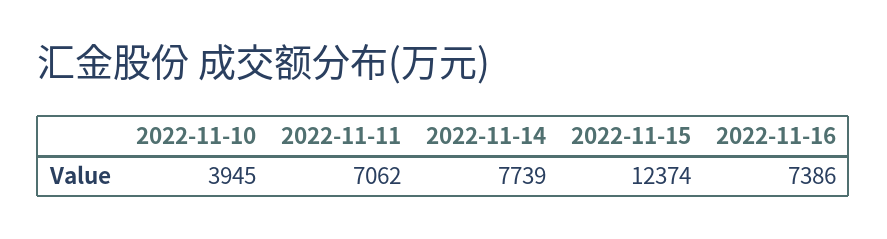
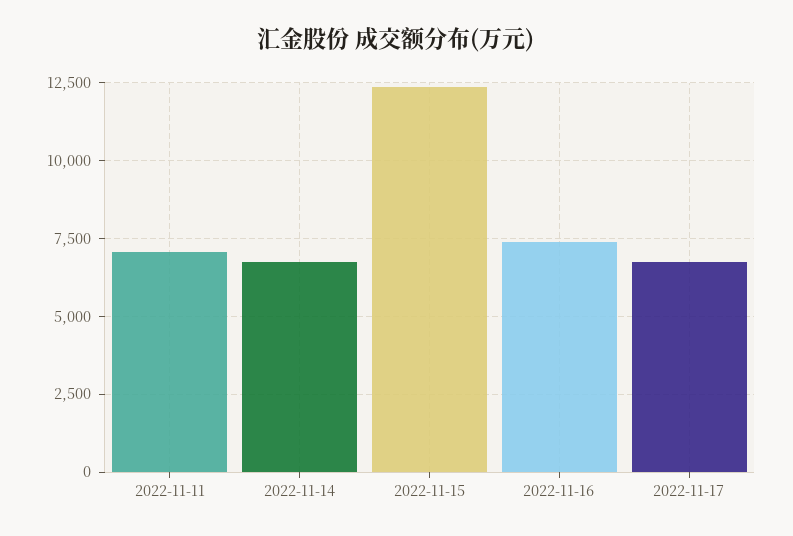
2022-11-10: 3945 -> none
2022-11-14: 7739 -> 6750
2022-11-17: none -> 6750

